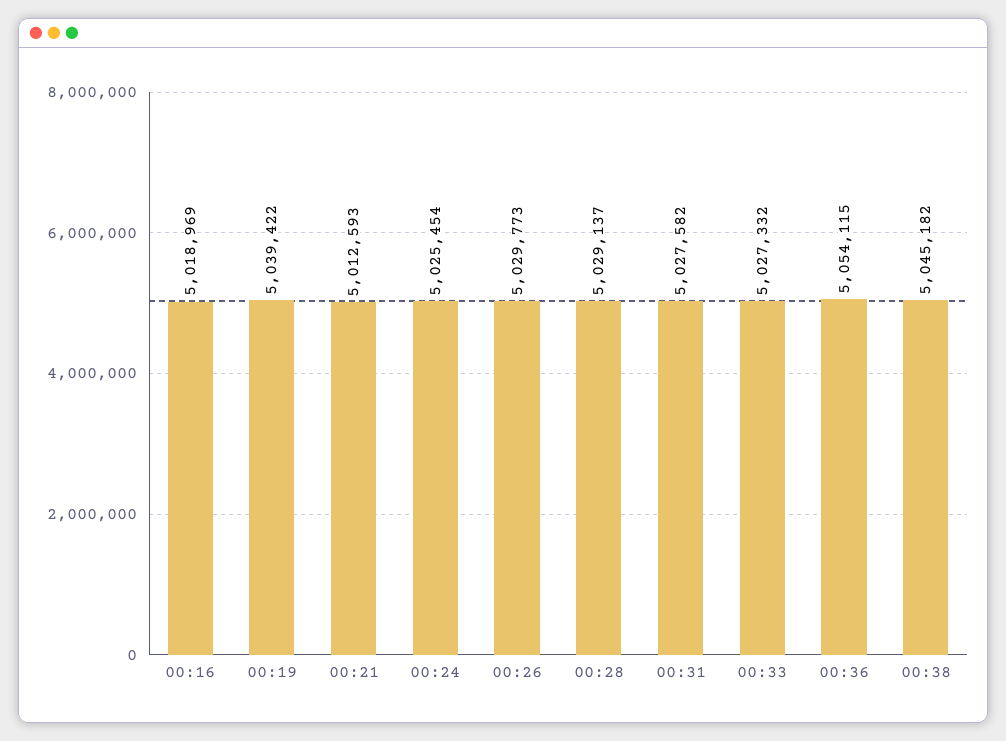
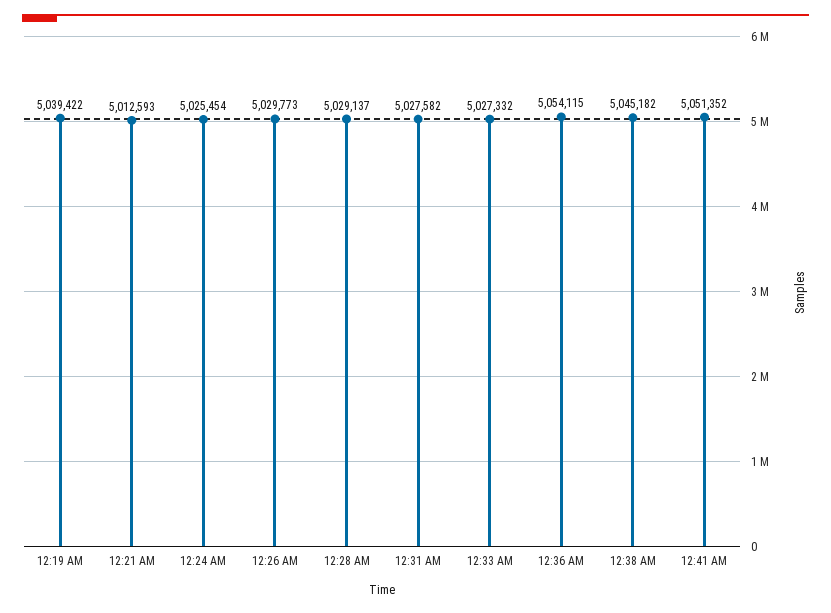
00:16: 5018969 -> none
12:41 AM: none -> 5051352

